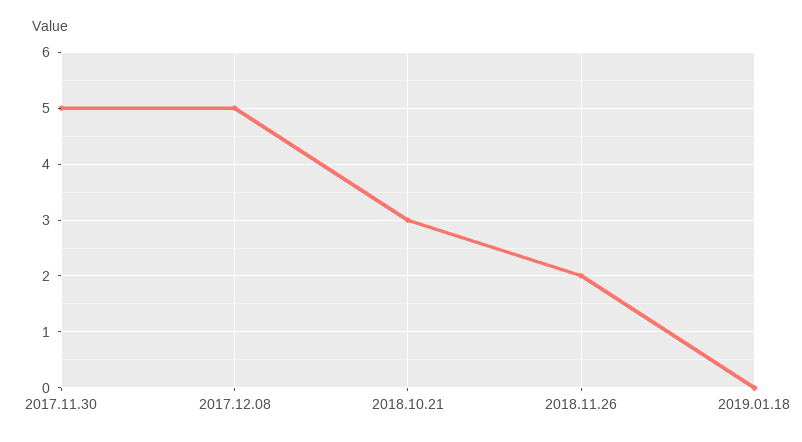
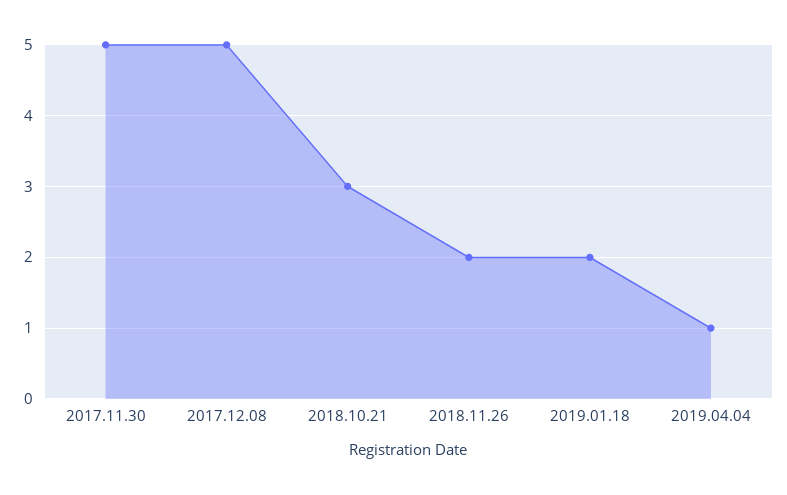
2019.01.18: 0 -> 2
2019.04.04: none -> 1

